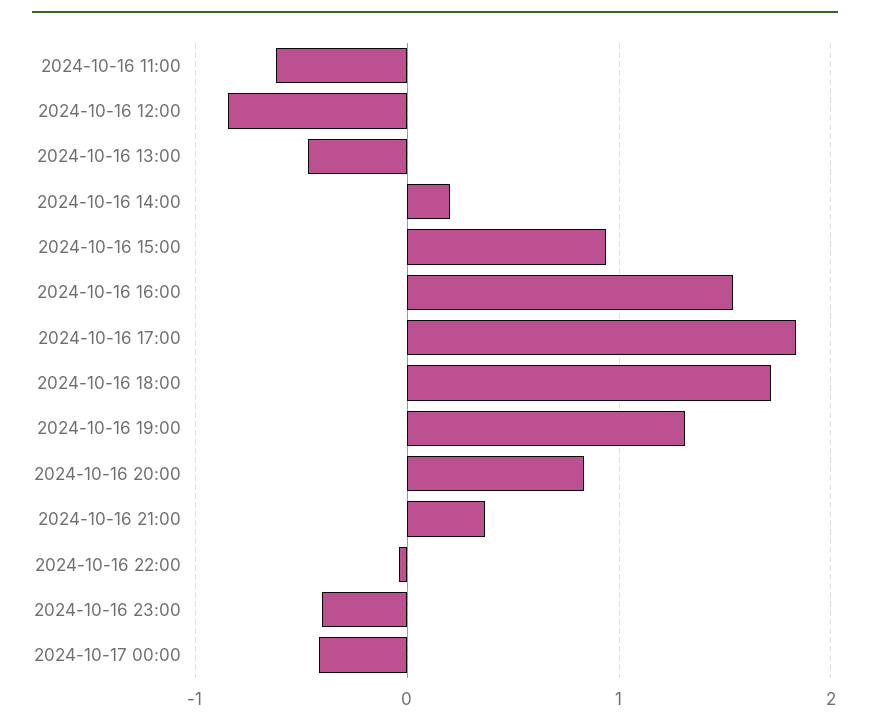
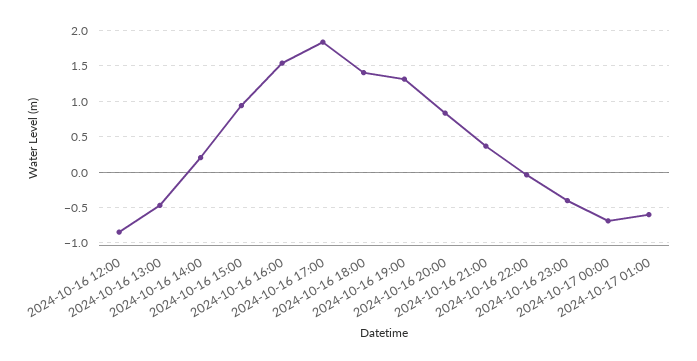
2024-10-16 11:00: -0.6 -> none
2024-10-16 18:00: 1.7 -> 1.4
2024-10-17 00:00: -0.4 -> -0.7
2024-10-17 01:00: none -> -0.6

